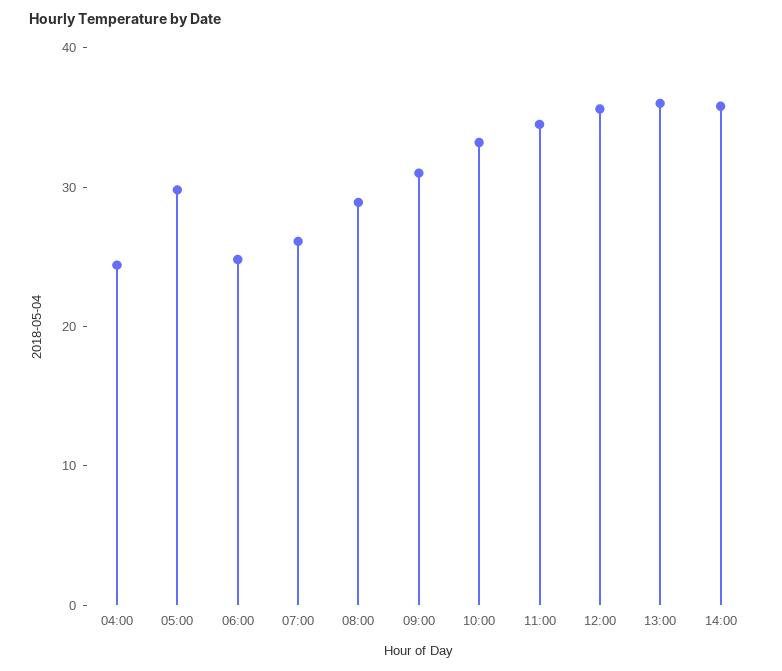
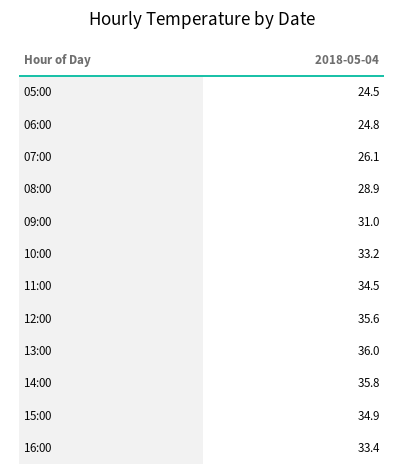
04:00: 24 -> none
05:00: 30 -> 24.5
15:00: none -> 34.9
16:00: none -> 33.4

